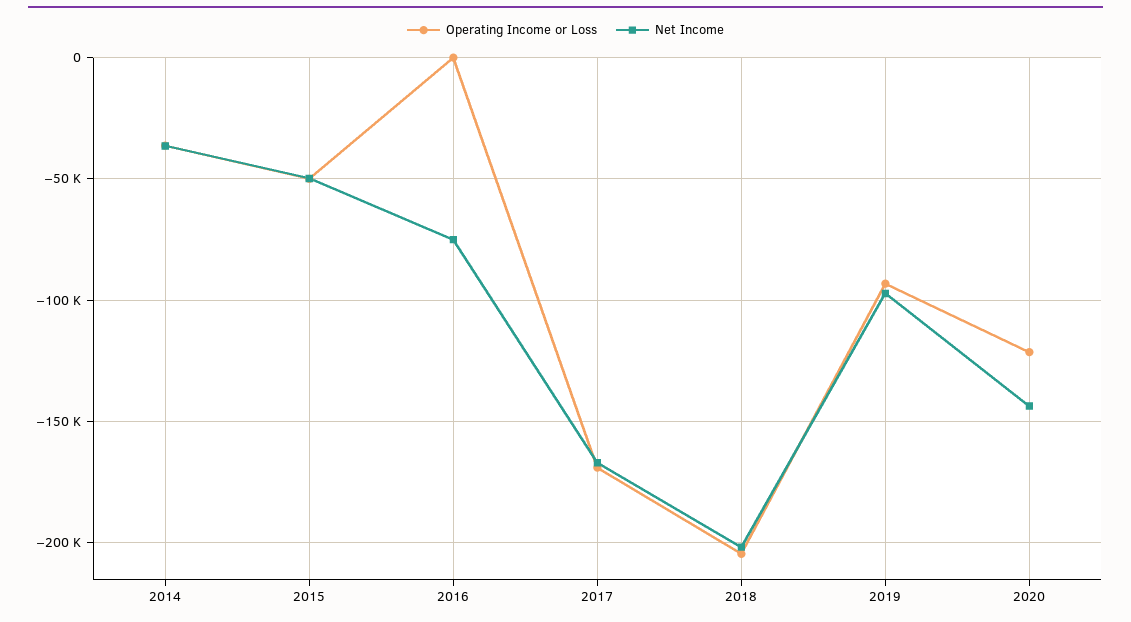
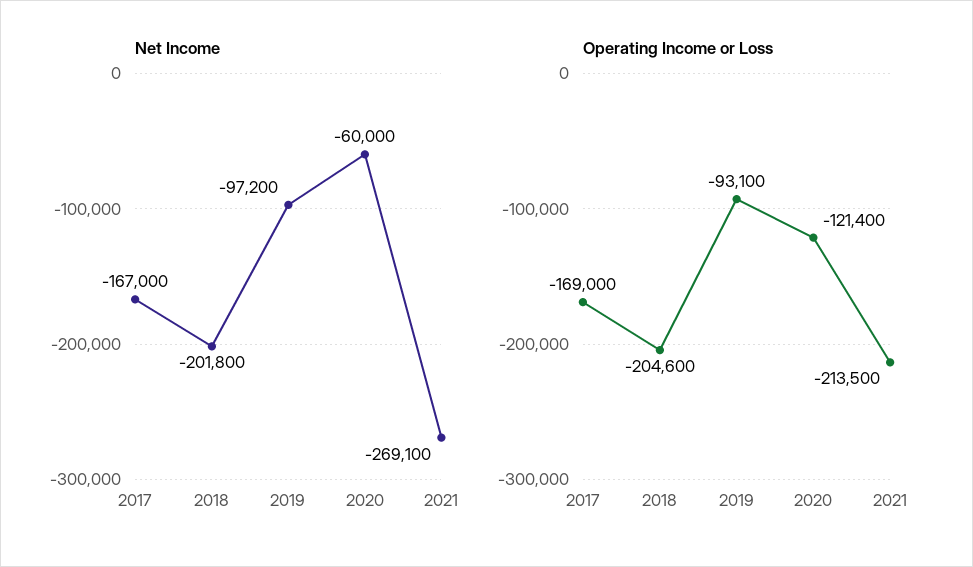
Operating Income or Loss, 2014: -35000 -> none
Net Income, 2014: -35000 -> none
Operating Income or Loss, 2015: -50000 -> none
Net Income, 2015: -50000 -> none
Operating Income or Loss, 2016: 0 -> none
Net Income, 2016: -75000 -> none
Net Income, 2020: -145000 -> -60000
Net Income, 2021: none -> -269100
Operating Income or Loss, 2021: none -> -213500

